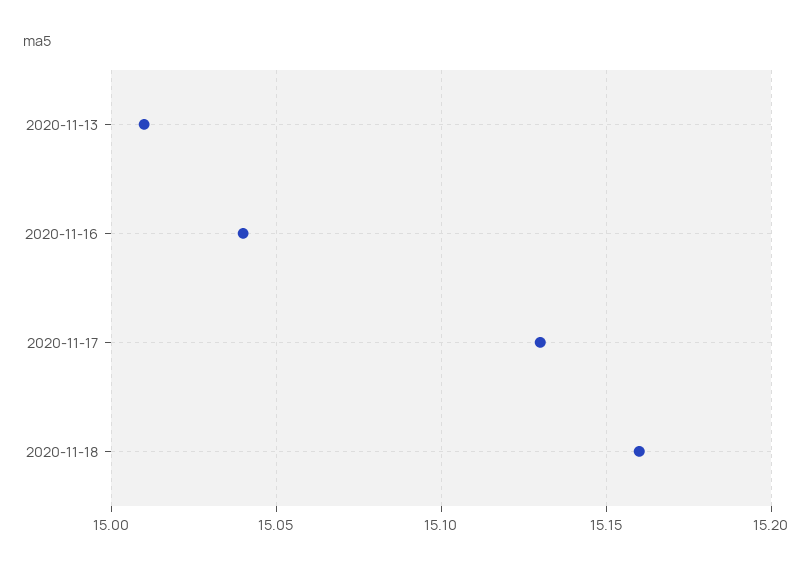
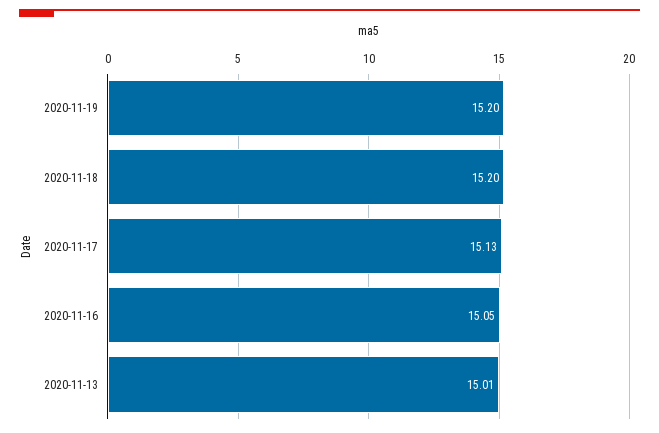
2020-11-16: 15.04 -> 15.05
2020-11-18: 15.16 -> 15.2
2020-11-19: none -> 15.2

